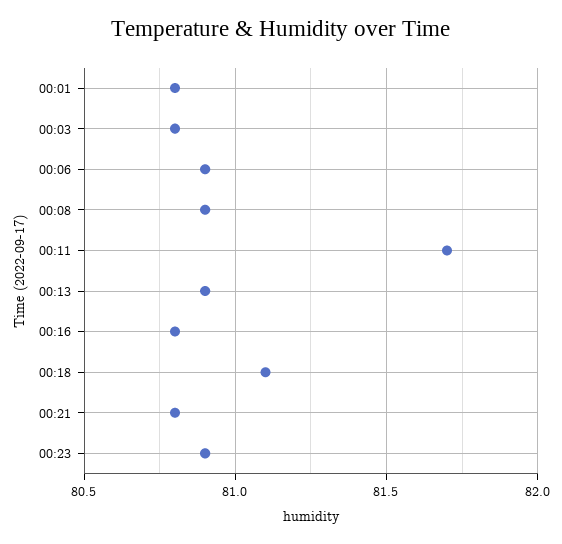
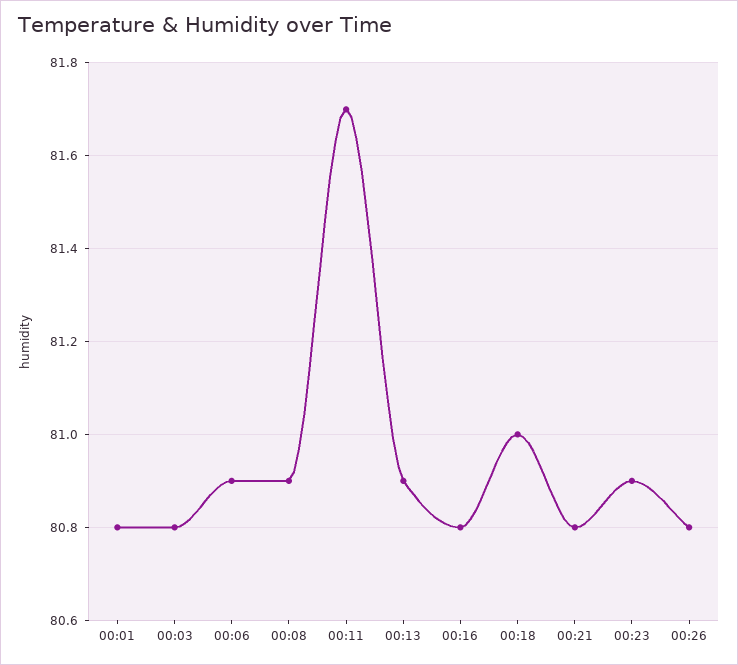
00:18: 81.1 -> 81
00:26: none -> 80.8

